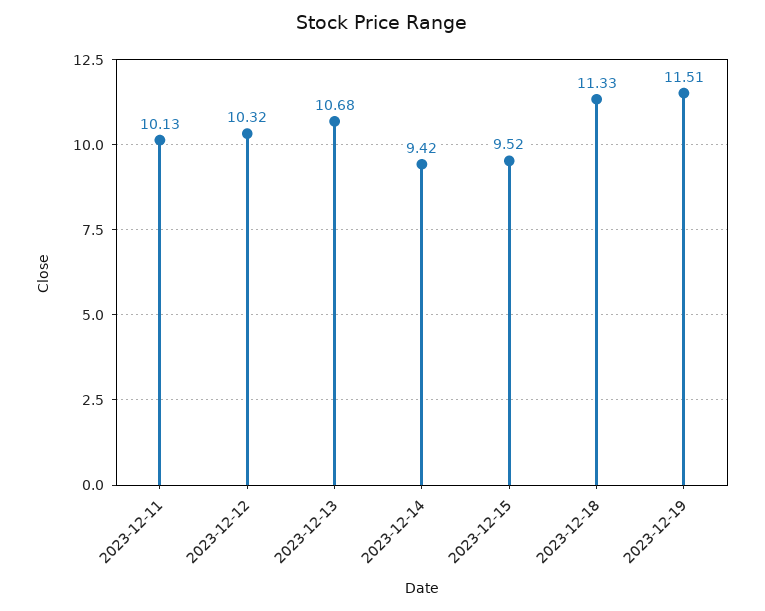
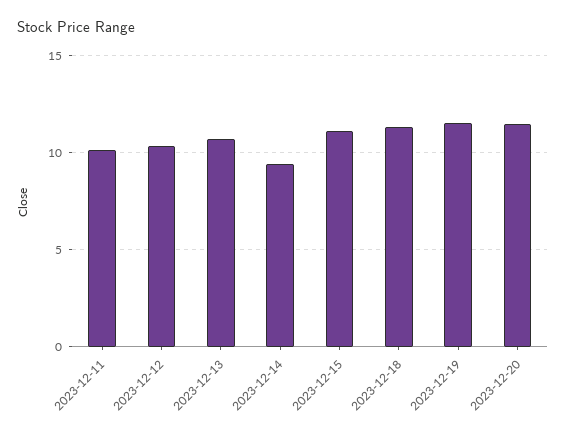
2023-12-15: 9.52 -> 11
2023-12-20: none -> 11.5

